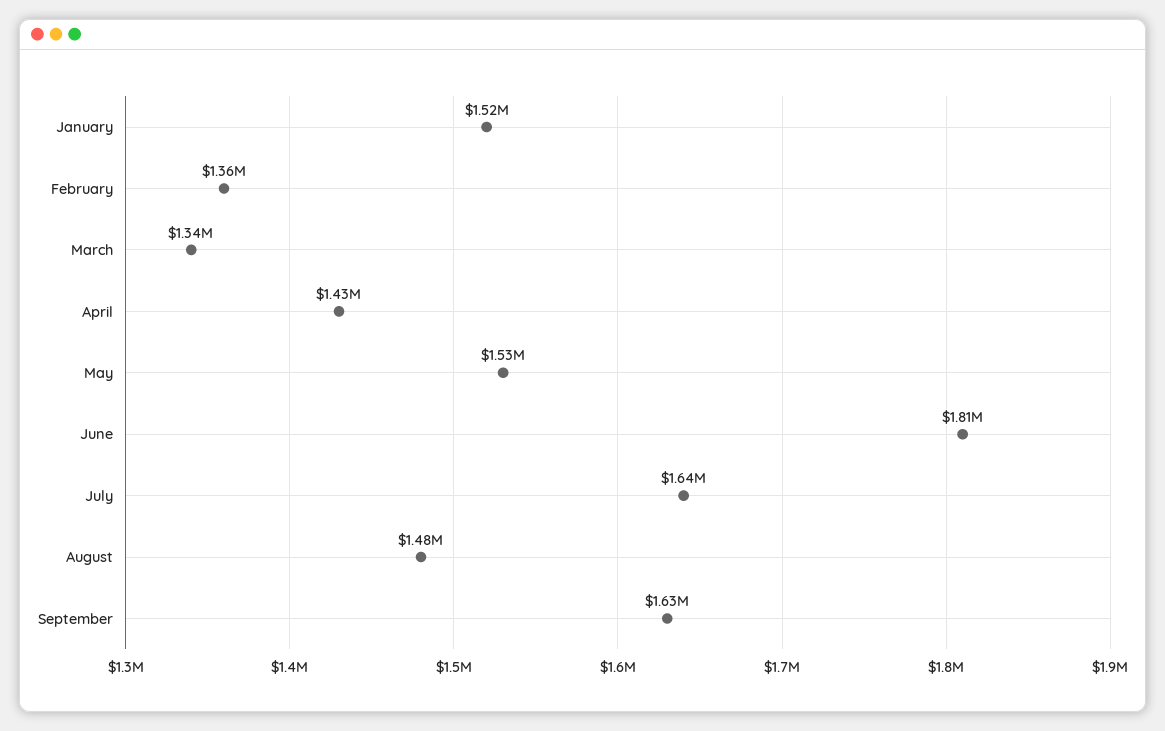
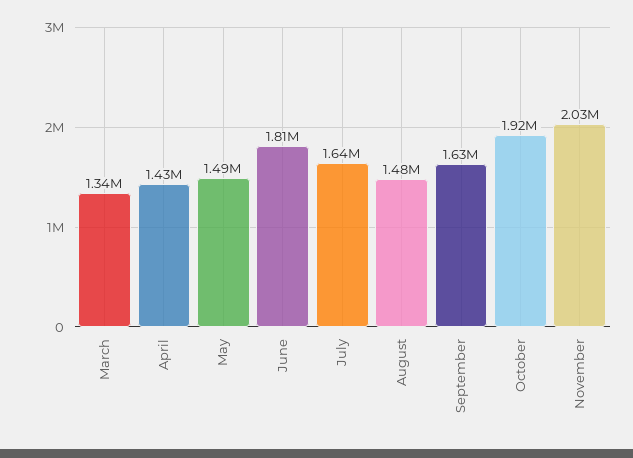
January: 1520000 -> none
February: 1360000 -> none
May: 1530000 -> 1490000
October: none -> 1920000
November: none -> 2030000

